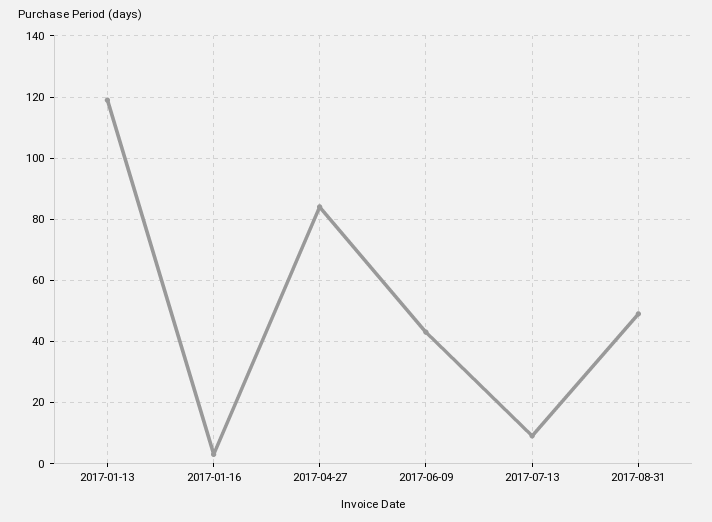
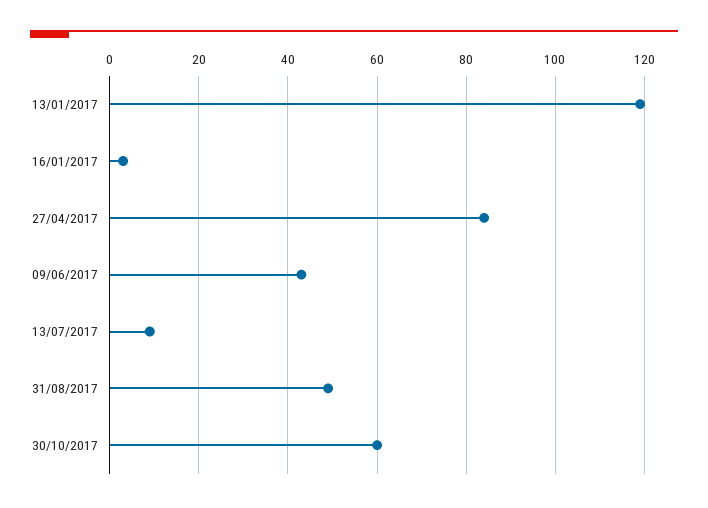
30/10/2017: none -> 60

